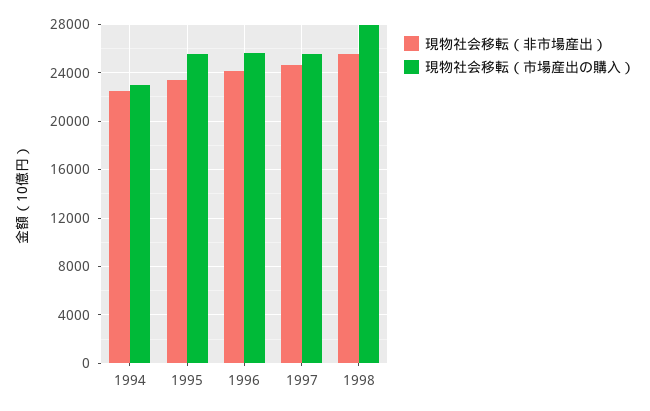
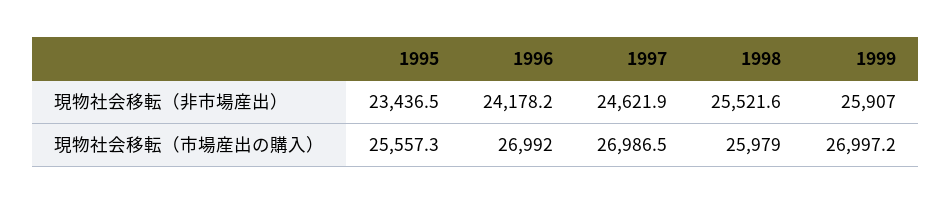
現物社会移転（非市場産出）, 1994: 22500 -> none
現物社会移転（市場産出の購入）, 1994: 23000 -> none
現物社会移転（市場産出の購入）, 1996: 25500 -> 26992
現物社会移転（市場産出の購入）, 1997: 25500 -> 26986.5
現物社会移転（市場産出の購入）, 1998: 28000 -> 25979
現物社会移転（非市場産出）, 1999: none -> 25907
現物社会移転（市場産出の購入）, 1999: none -> 26997.2

